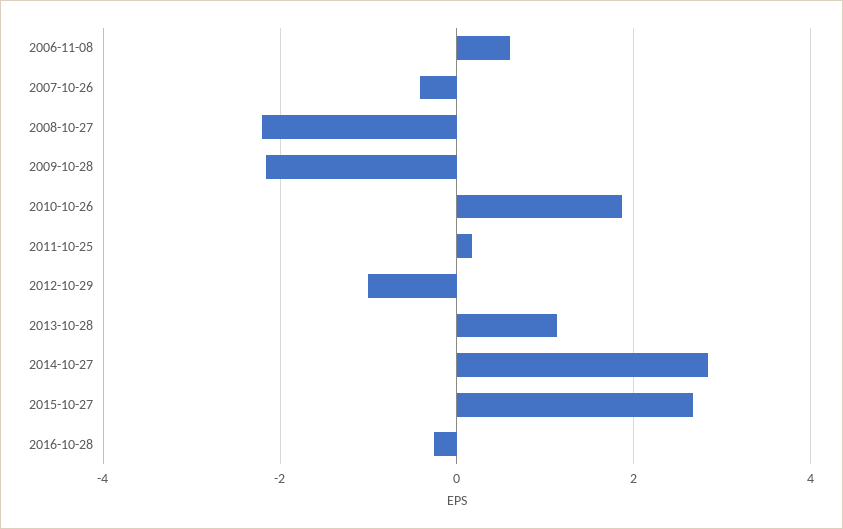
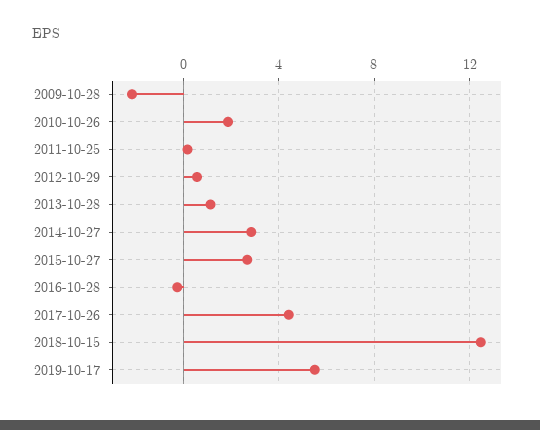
2006-11-08: 0.6 -> none
2007-10-26: -0.4 -> none
2008-10-27: -2.2 -> none
2012-10-29: -1 -> 0.5
2017-10-26: none -> 4.5
2018-10-15: none -> 12.5
2019-10-17: none -> 5.5

